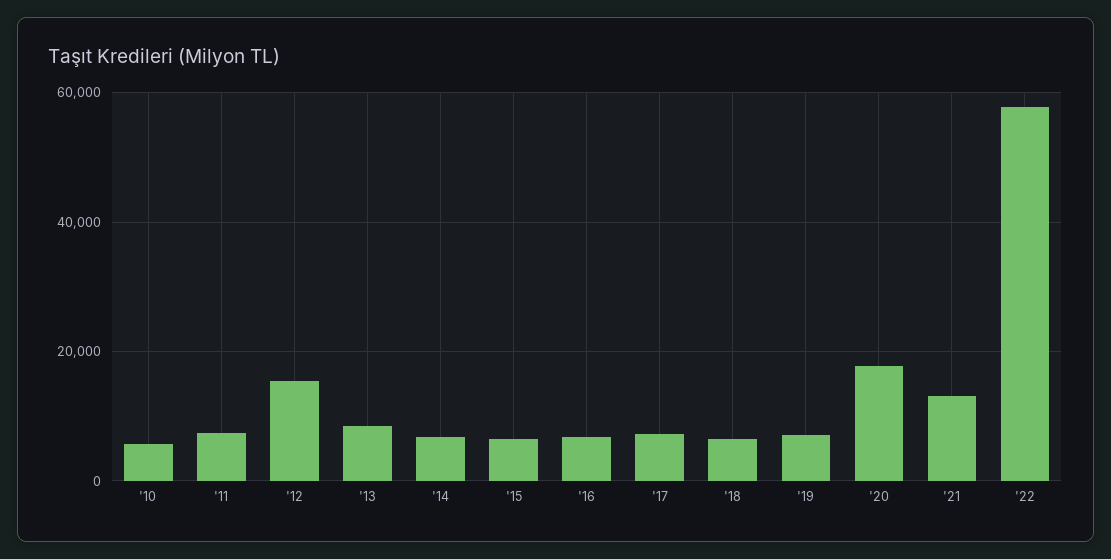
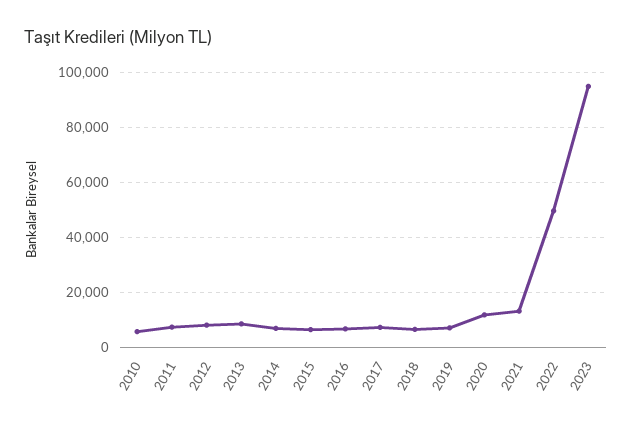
'12: 16000 -> 7500
'20: 18000 -> 12500
'22: 58000 -> 50000
2023: none -> 95000

